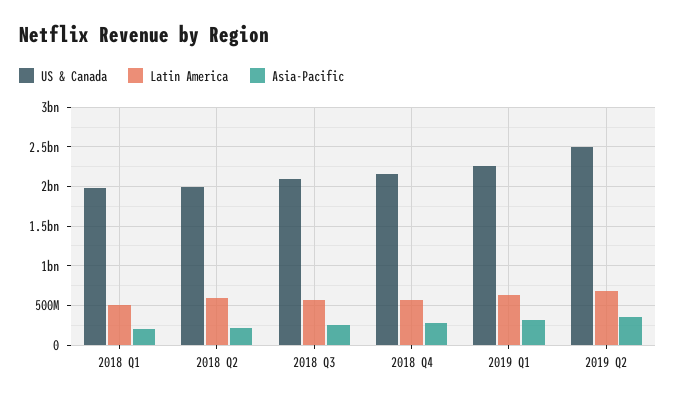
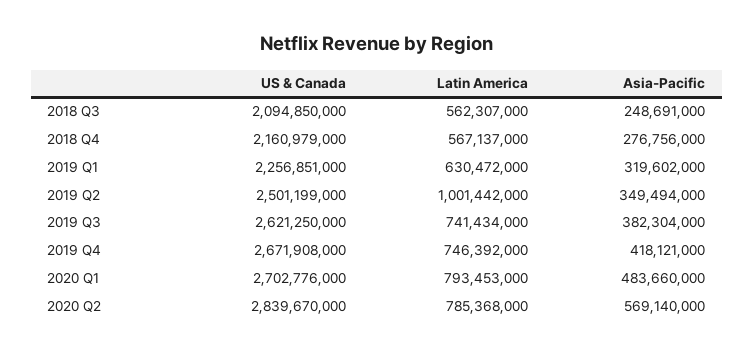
US & Canada, 2018 Q1: 2000000000 -> none
Latin America, 2018 Q1: 500000000 -> none
Asia-Pacific, 2018 Q1: 200000000 -> none
US & Canada, 2018 Q2: 2000000000 -> none
Latin America, 2018 Q2: 600000000 -> none
Asia-Pacific, 2018 Q2: 200000000 -> none
Latin America, 2019 Q2: 700000000 -> 1001442000
US & Canada, 2019 Q3: none -> 2621250000
Latin America, 2019 Q3: none -> 741434000
Asia-Pacific, 2019 Q3: none -> 382304000
US & Canada, 2019 Q4: none -> 2671908000
Latin America, 2019 Q4: none -> 746392000
Asia-Pacific, 2019 Q4: none -> 418121000
US & Canada, 2020 Q1: none -> 2702776000
Latin America, 2020 Q1: none -> 793453000
Asia-Pacific, 2020 Q1: none -> 483660000
US & Canada, 2020 Q2: none -> 2839670000
Latin America, 2020 Q2: none -> 785368000
Asia-Pacific, 2020 Q2: none -> 569140000

